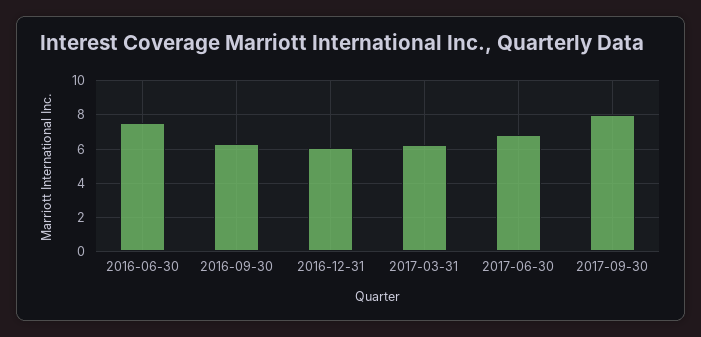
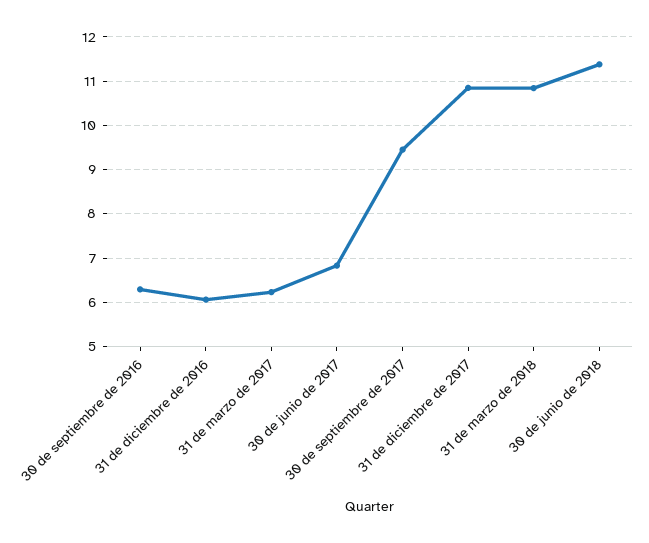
2016-06-30: 7.5 -> none
2017-09-30: 8 -> 9.4
31 de diciembre de 2017: none -> 10.8
31 de marzo de 2018: none -> 10.8
30 de junio de 2018: none -> 11.4

